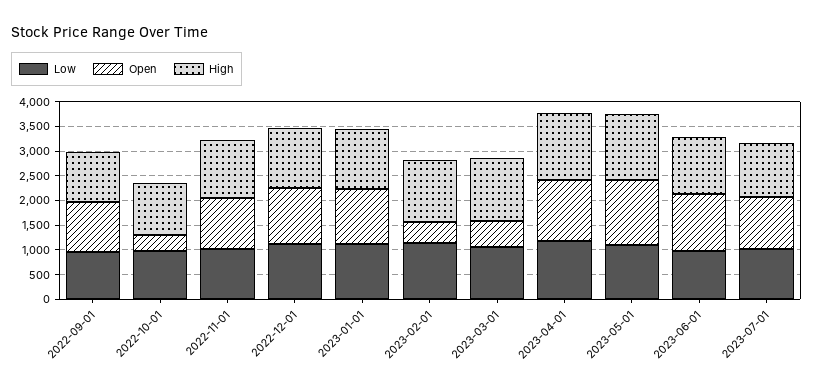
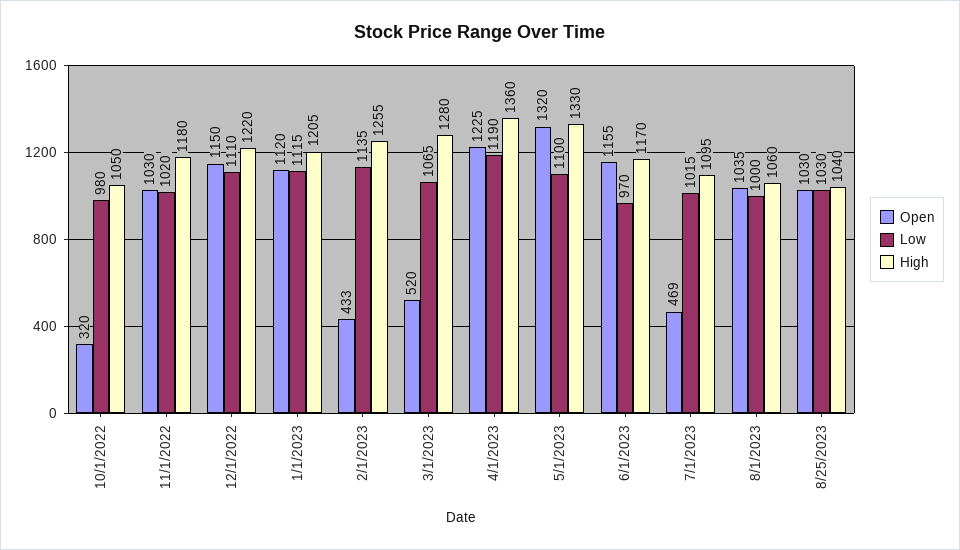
Low, 2022-09-01: 1000 -> none
Open, 2022-09-01: 1000 -> none
High, 2022-09-01: 1000 -> none
Open, 2023-07-01: 1000 -> 469
Open, 8/1/2023: none -> 1035
Low, 8/1/2023: none -> 1000
High, 8/1/2023: none -> 1060
Open, 8/25/2023: none -> 1030
Low, 8/25/2023: none -> 1030
High, 8/25/2023: none -> 1040

